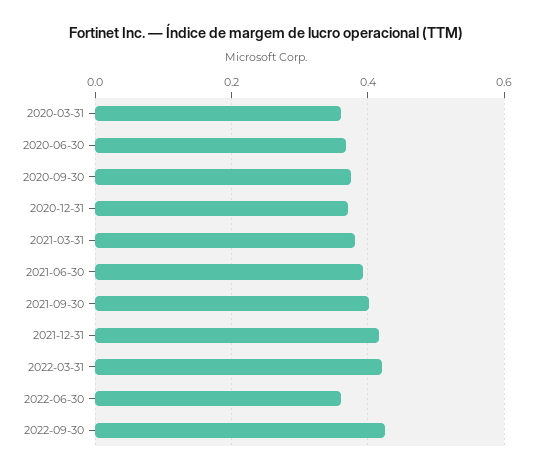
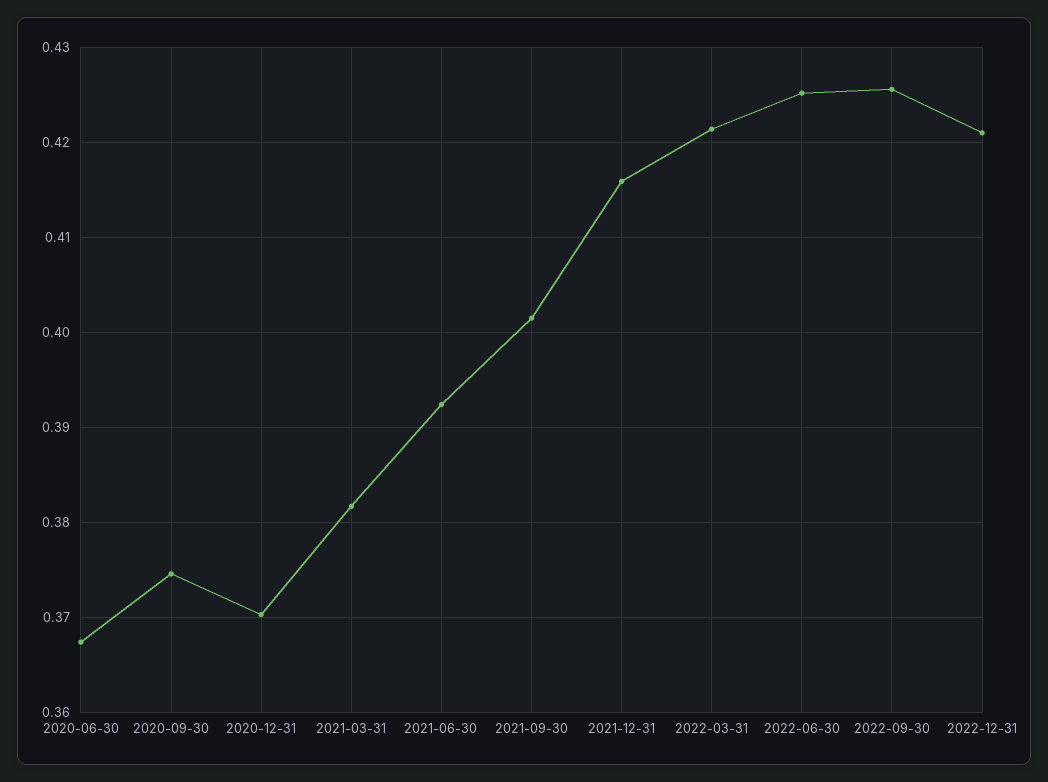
2020-03-31: 0.36 -> none
2022-06-30: 0.36 -> 0.425
2022-12-31: none -> 0.421

